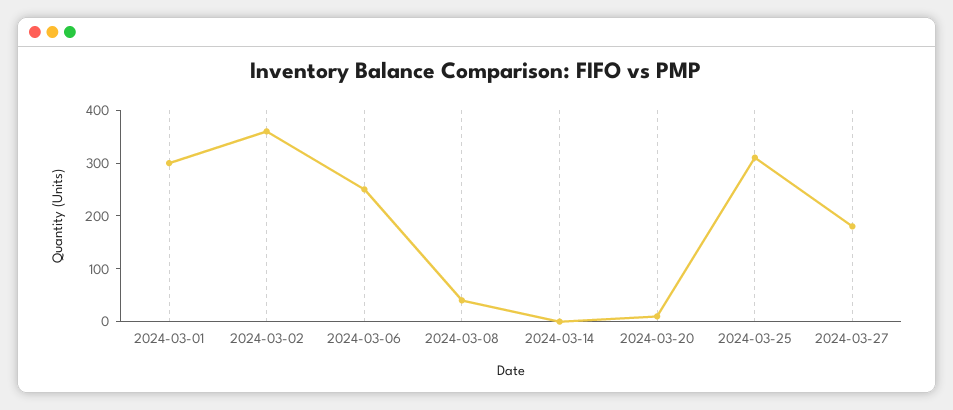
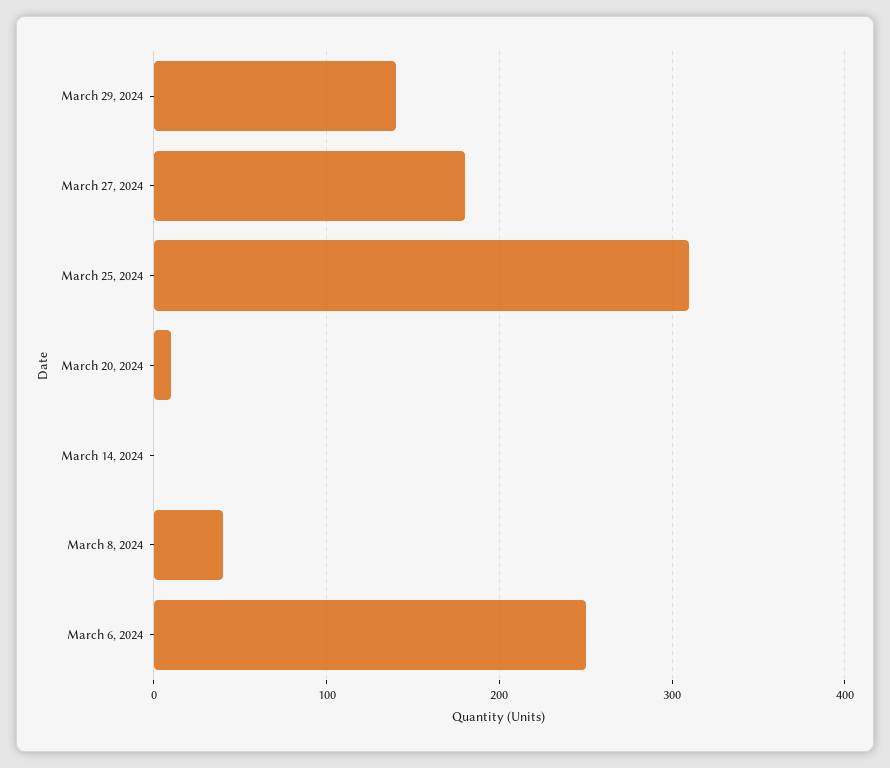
2024-03-01: 300 -> none
2024-03-02: 360 -> none
March 29, 2024: none -> 140

